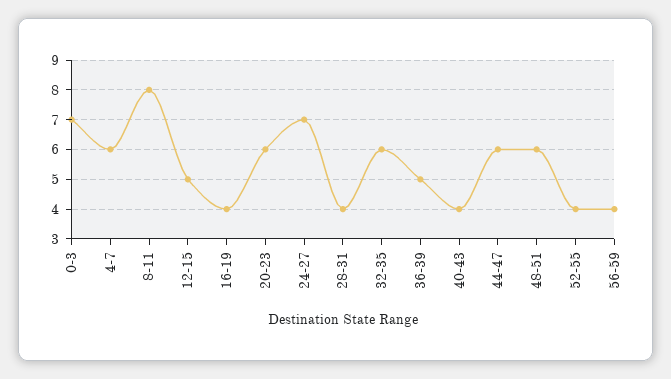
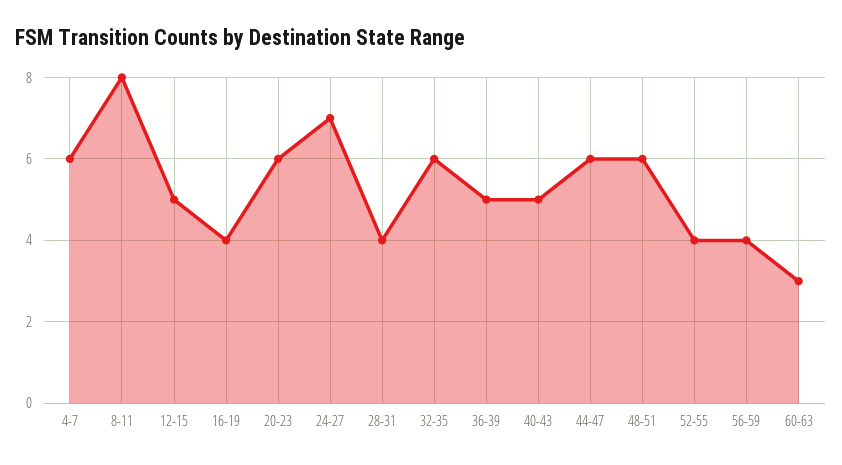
0-3: 7 -> none
40-43: 4 -> 5
60-63: none -> 3

